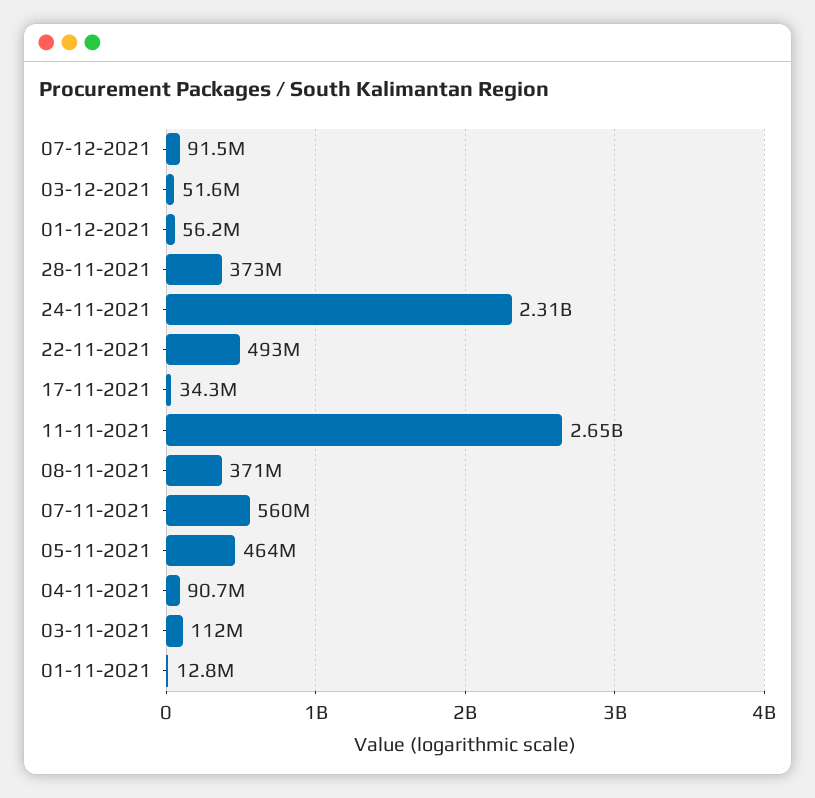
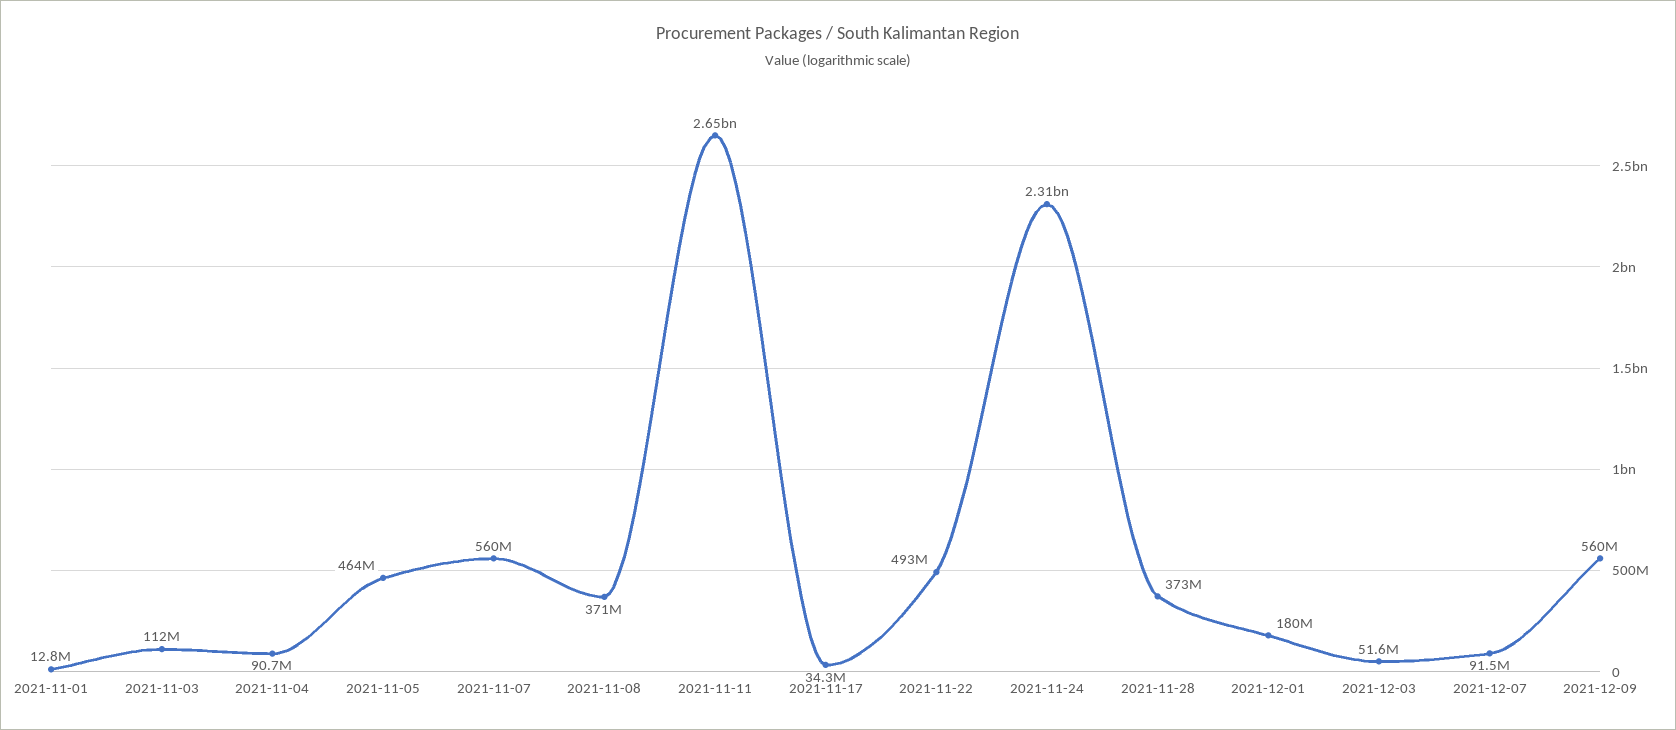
01-12-2021: 56200000 -> 180000000
2021-12-09: none -> 560000000

